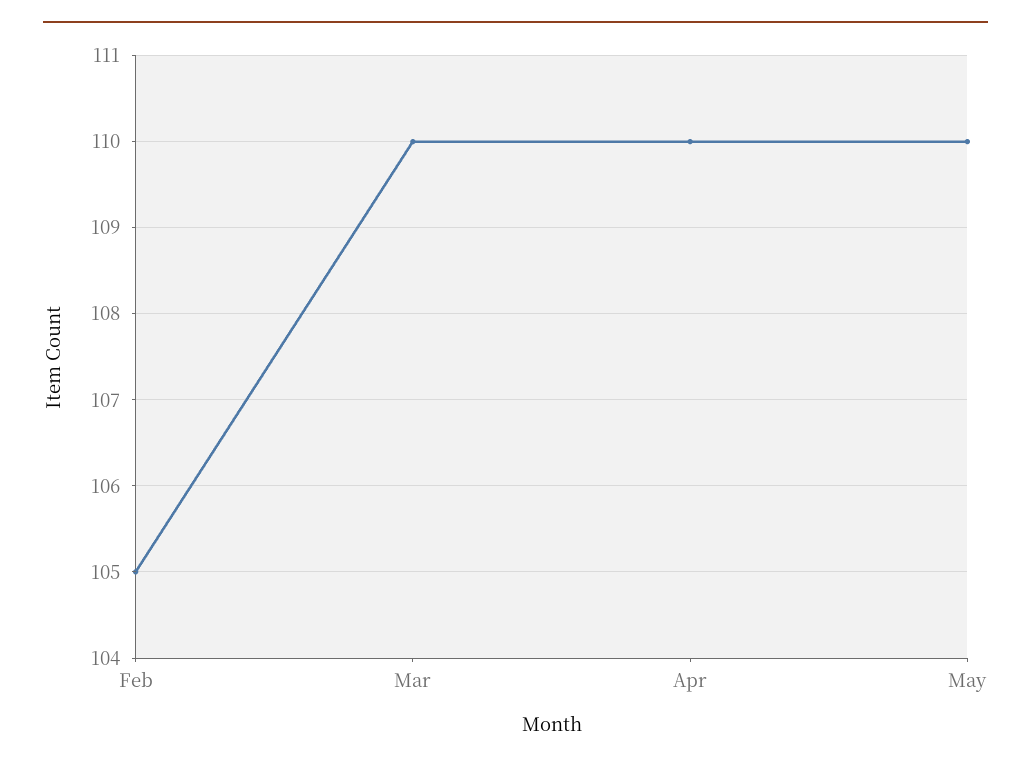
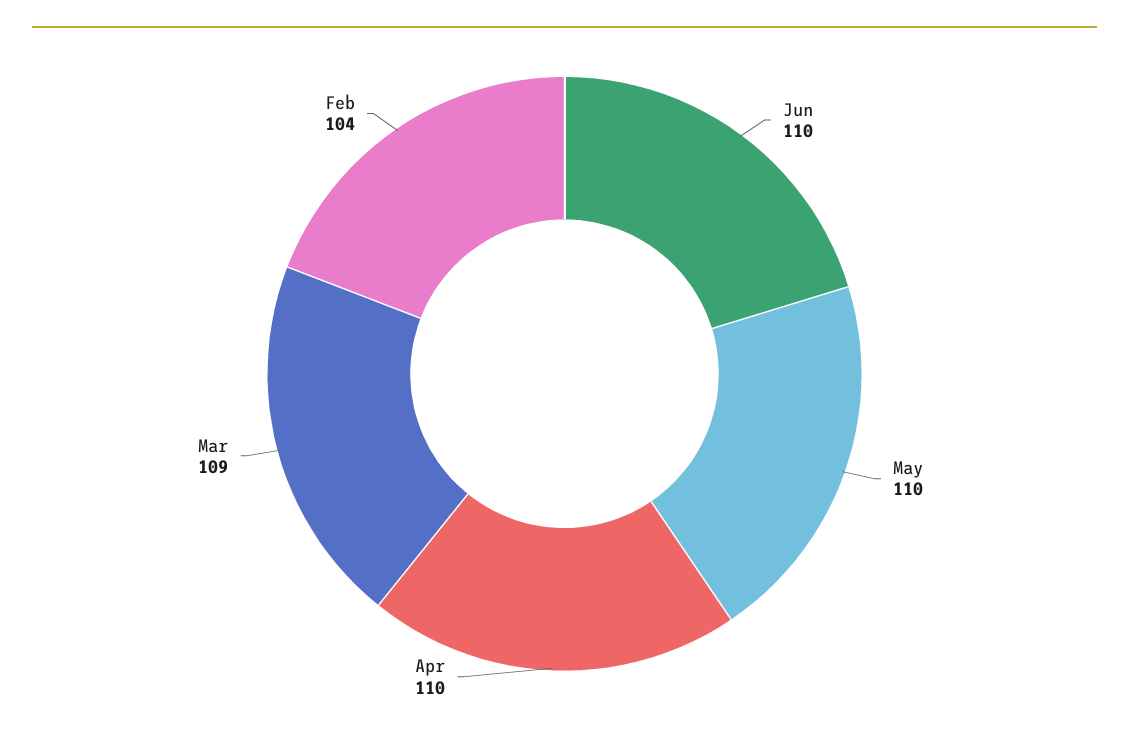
Feb: 105 -> 104
Mar: 110 -> 109
Jun: none -> 110

